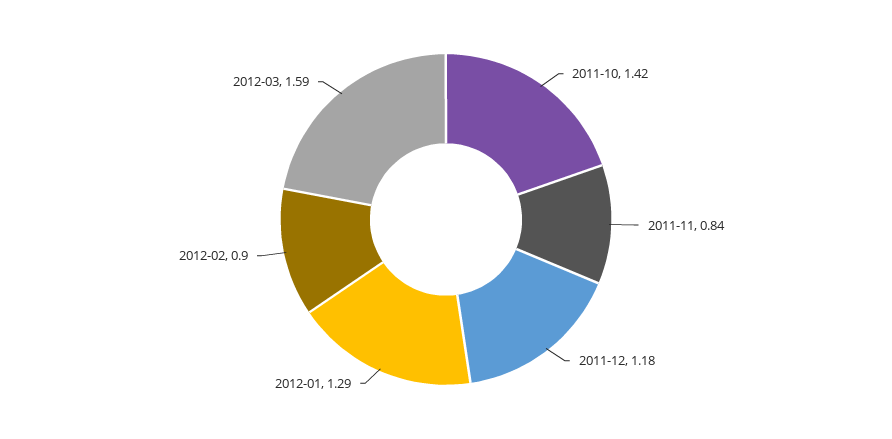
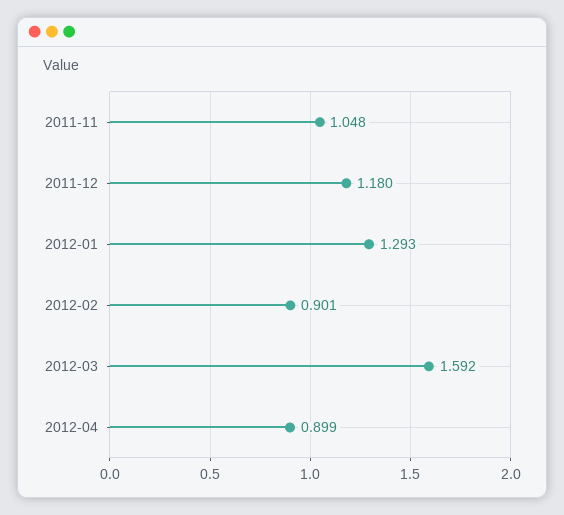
2011-10: 1.42 -> none
2011-11: 0.84 -> 1.048
2012-04: none -> 0.899

